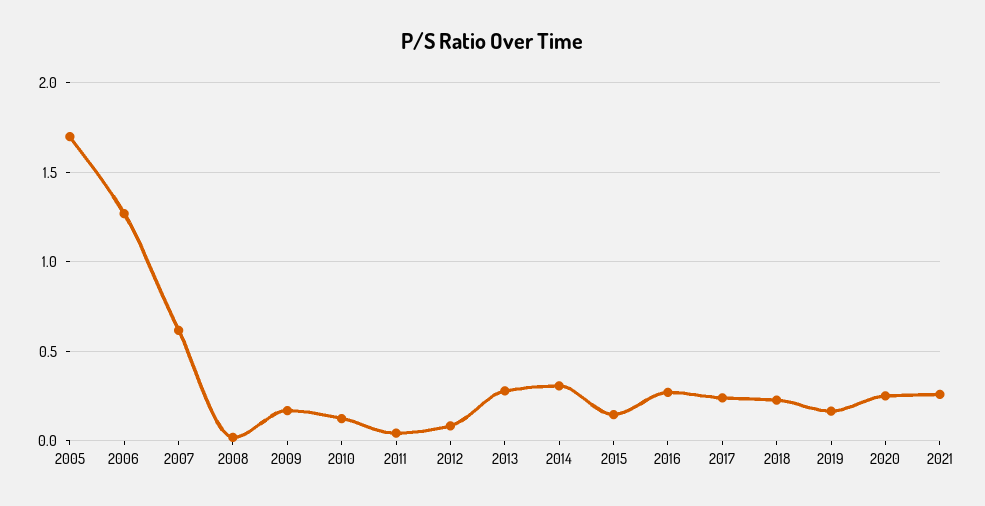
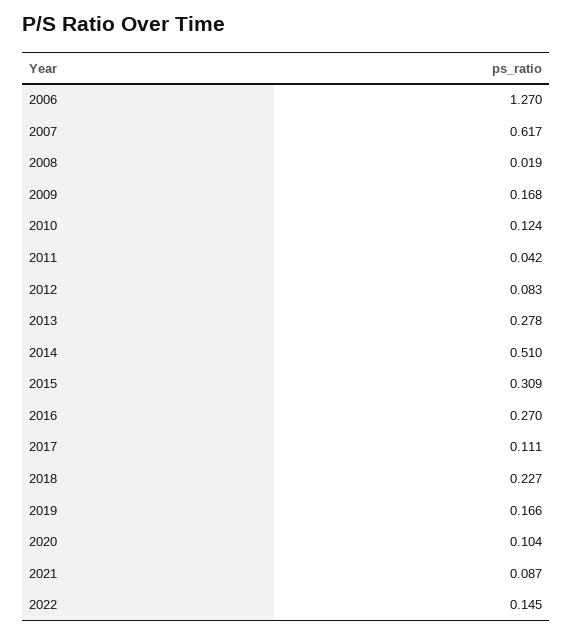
2005: 1.7 -> none
2014: 0.3 -> 0.51
2015: 0.15 -> 0.309
2017: 0.25 -> 0.111
2020: 0.25 -> 0.104
2021: 0.25 -> 0.087
2022: none -> 0.145

